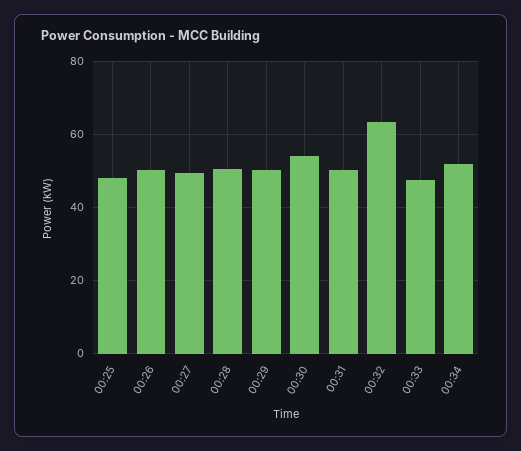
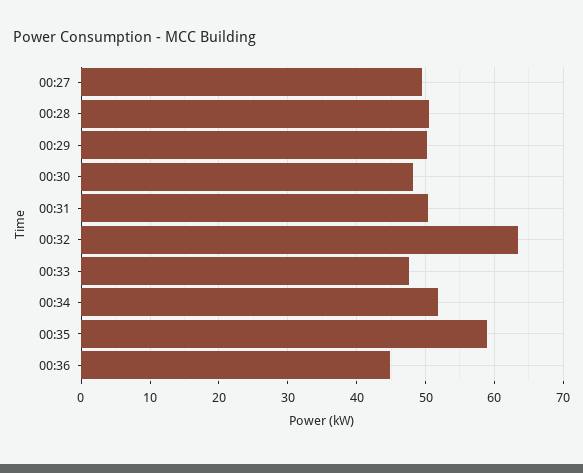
00:25: 48 -> none
00:26: 50 -> none
00:30: 54 -> 48
00:35: none -> 59
00:36: none -> 45

